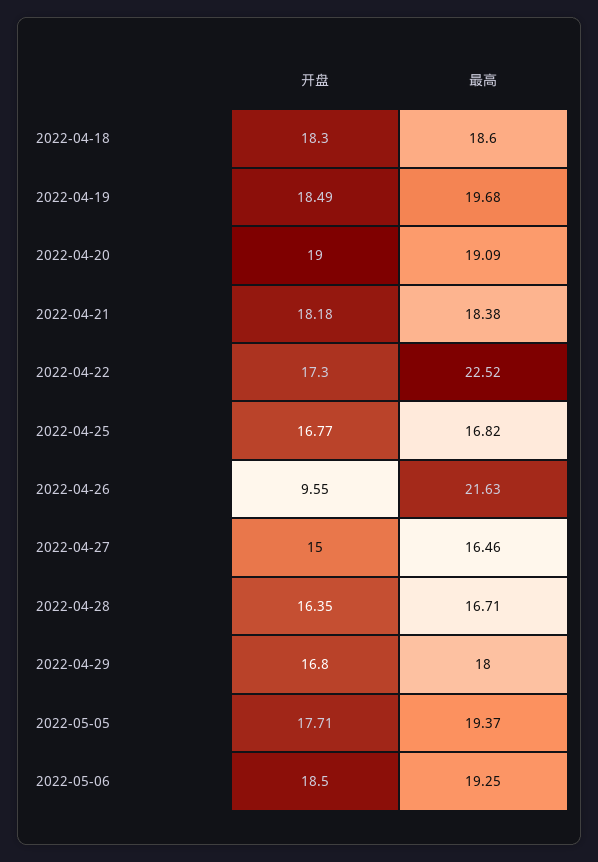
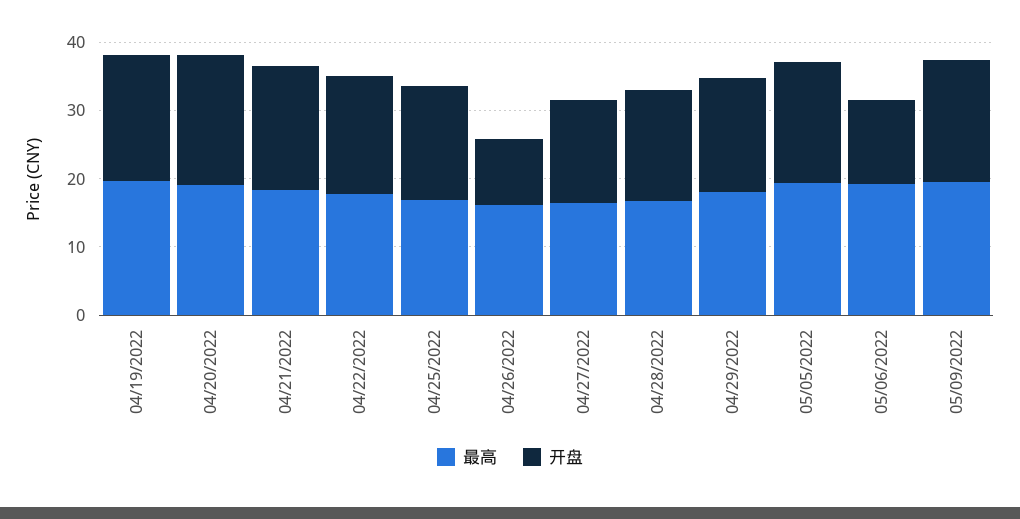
开盘, 2022-04-18: 18.3 -> none
最高, 2022-04-18: 18.6 -> none
最高, 2022-04-22: 22.52 -> 18
最高, 2022-04-26: 21.63 -> 16
开盘, 2022-05-06: 18.5 -> 12
最高, 05/09/2022: none -> 20
开盘, 05/09/2022: none -> 18

